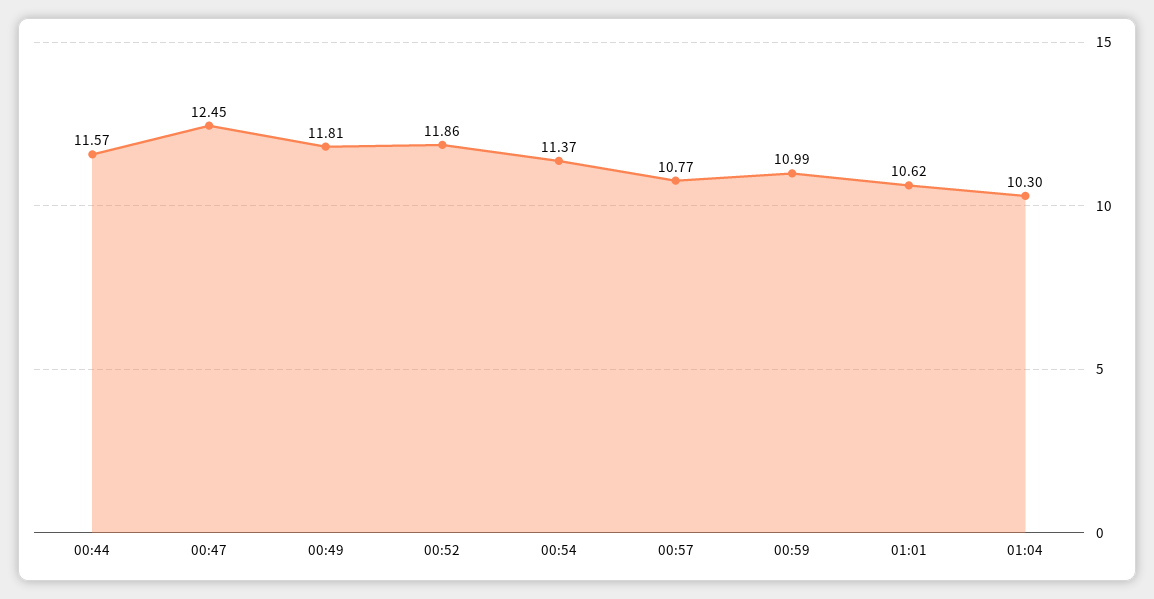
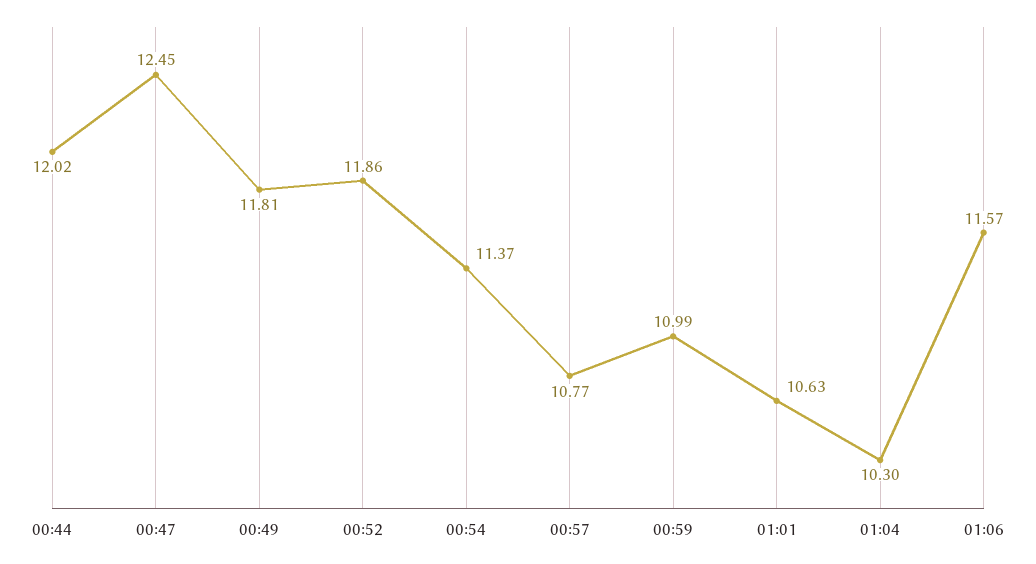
00:44: 11.57 -> 12.02
01:01: 10.62 -> 10.63
01:06: none -> 11.57

